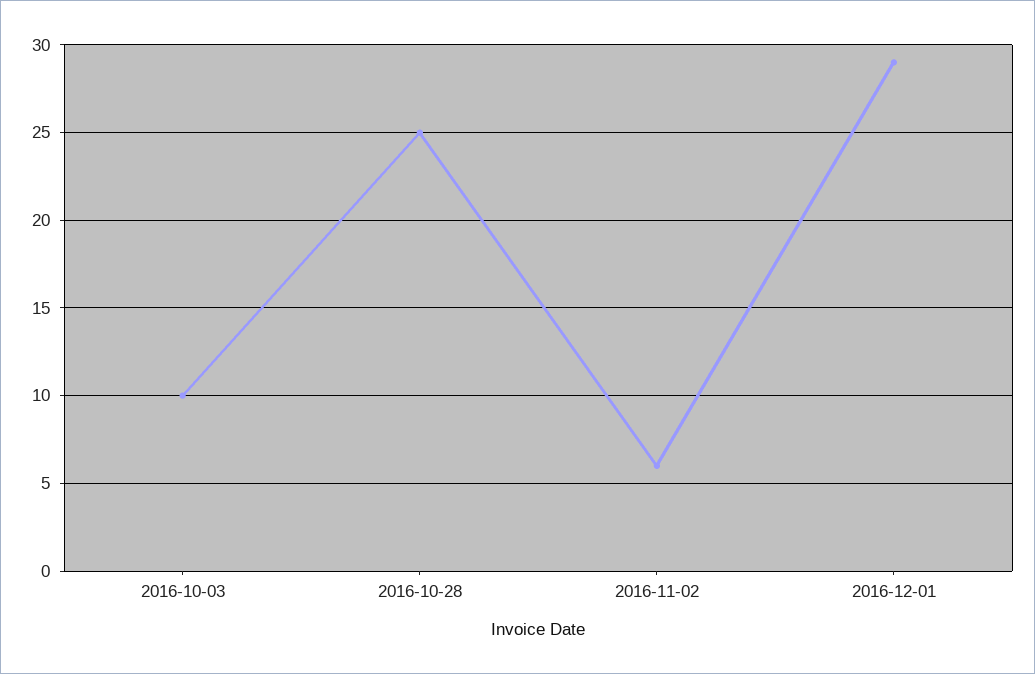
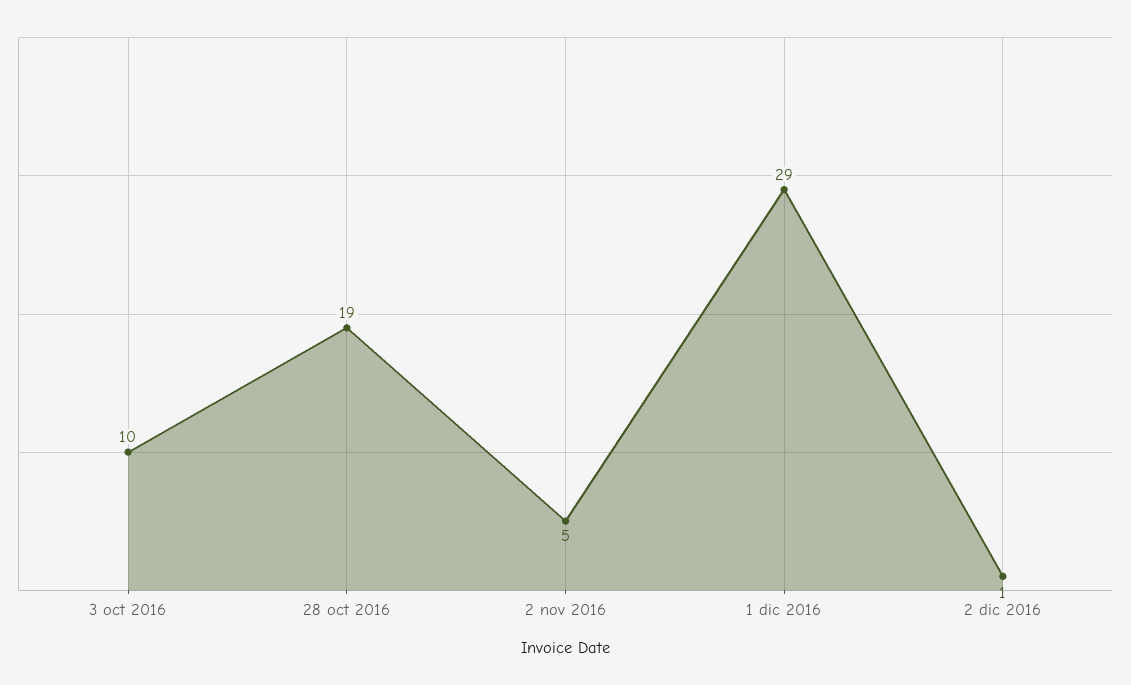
2016-10-28: 25 -> 19
2016-11-02: 6 -> 5
2 dic 2016: none -> 1

